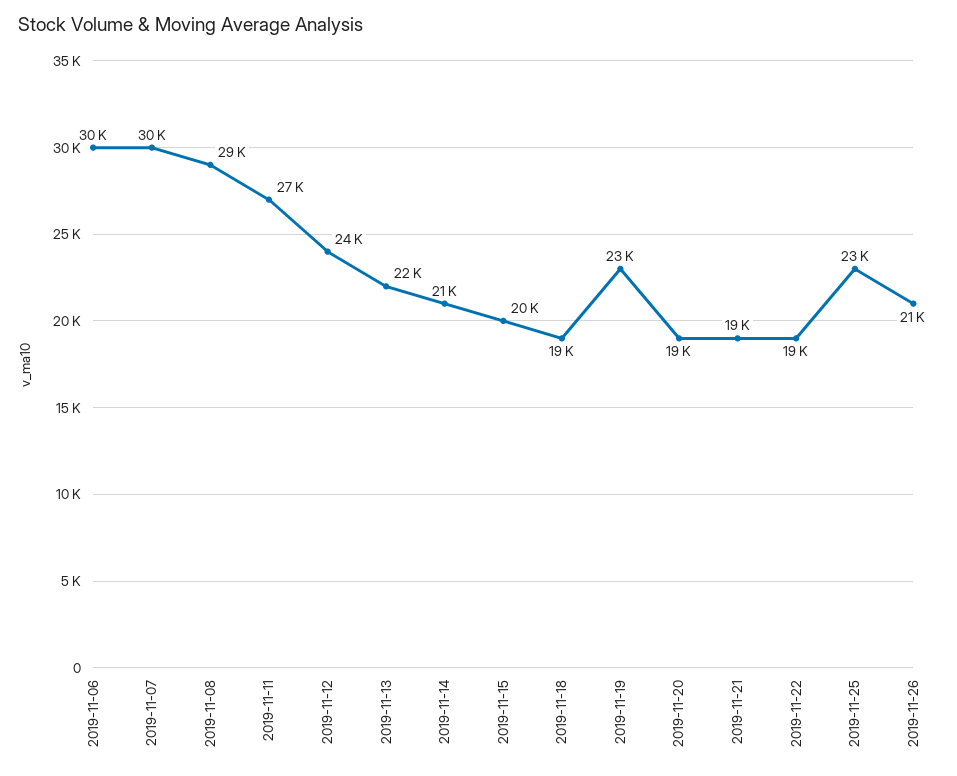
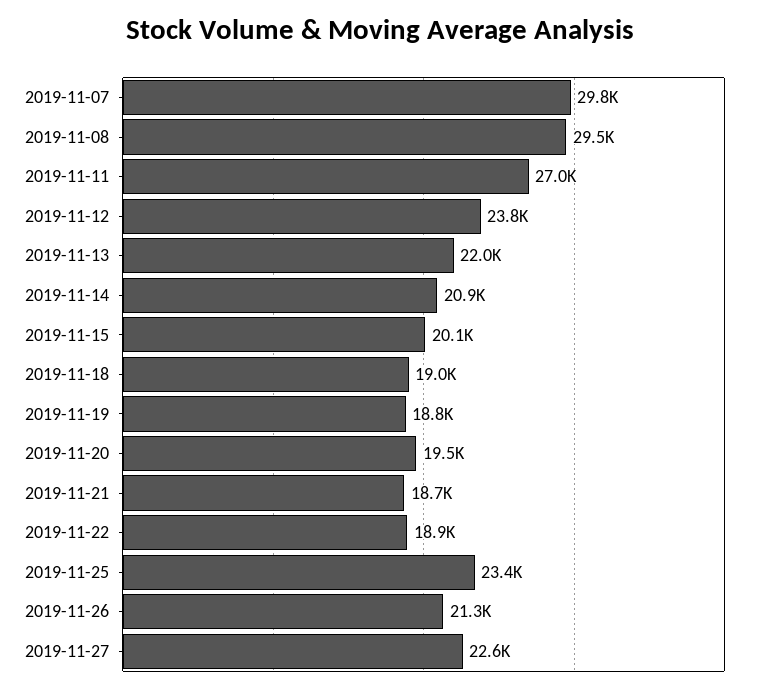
2019-11-06: 30000 -> none
2019-11-19: 23000 -> 18800
2019-11-27: none -> 22600

